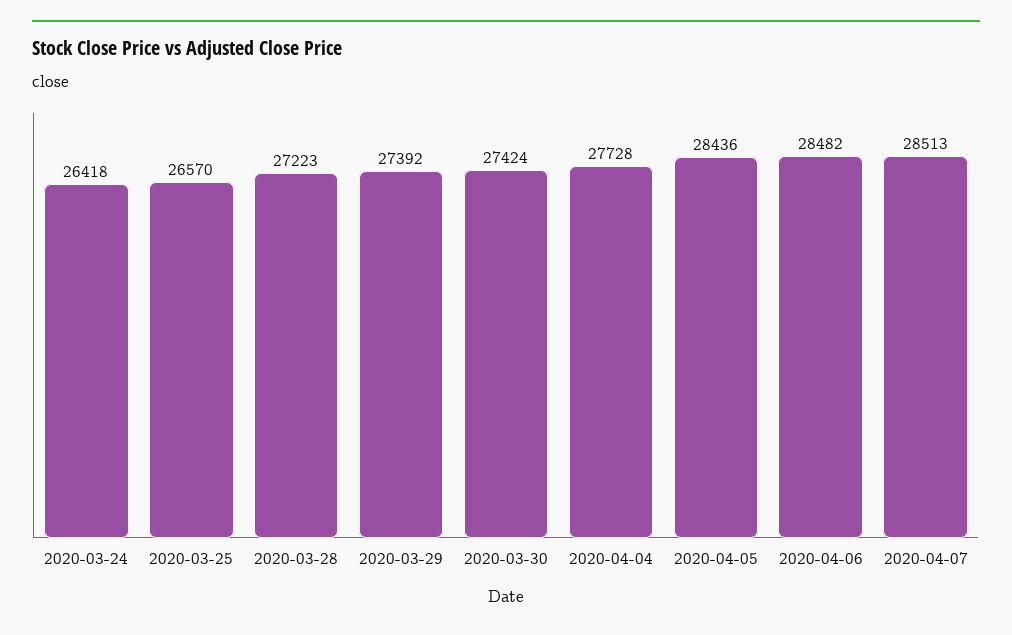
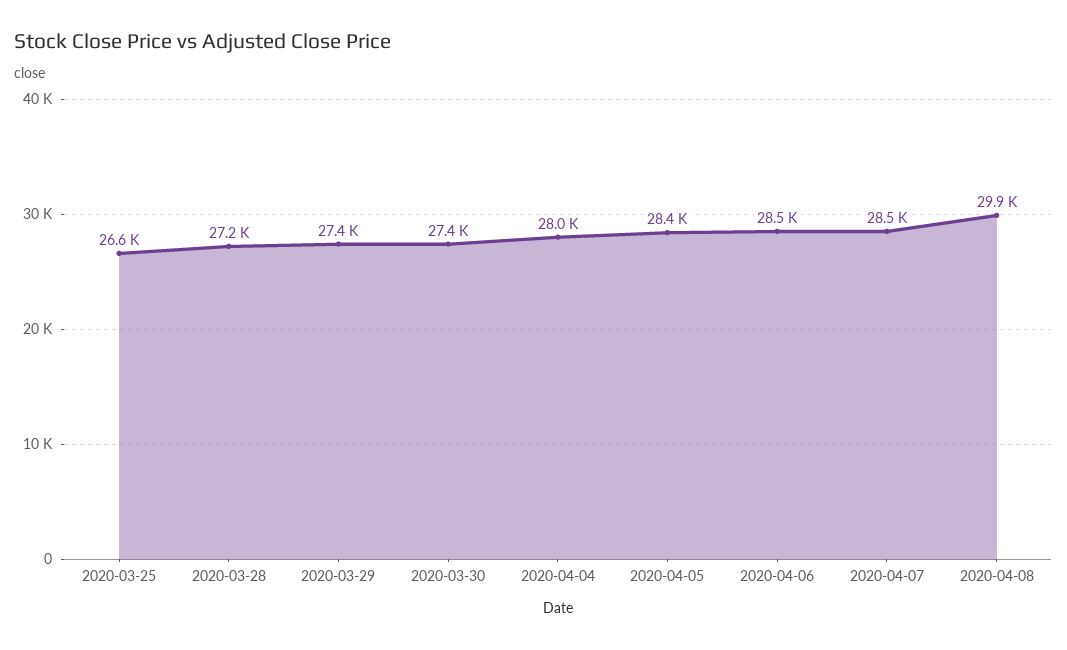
2020-03-24: 26418 -> none
2020-04-04: 27728 -> 28000
2020-04-08: none -> 29900

